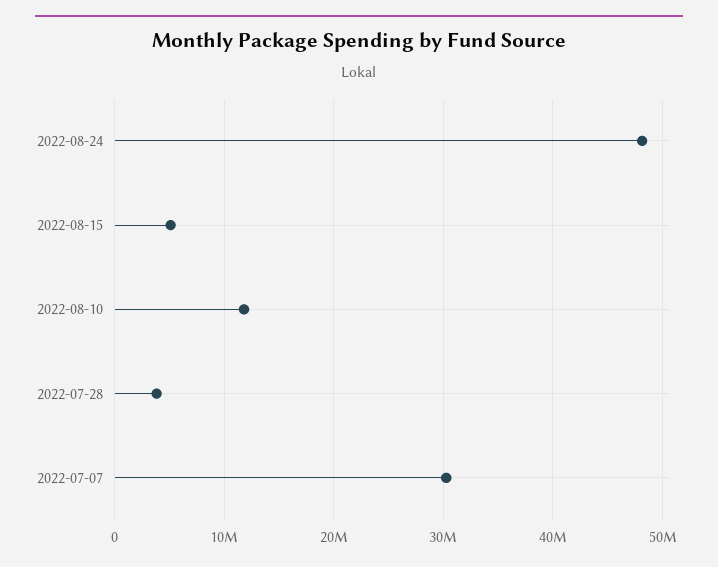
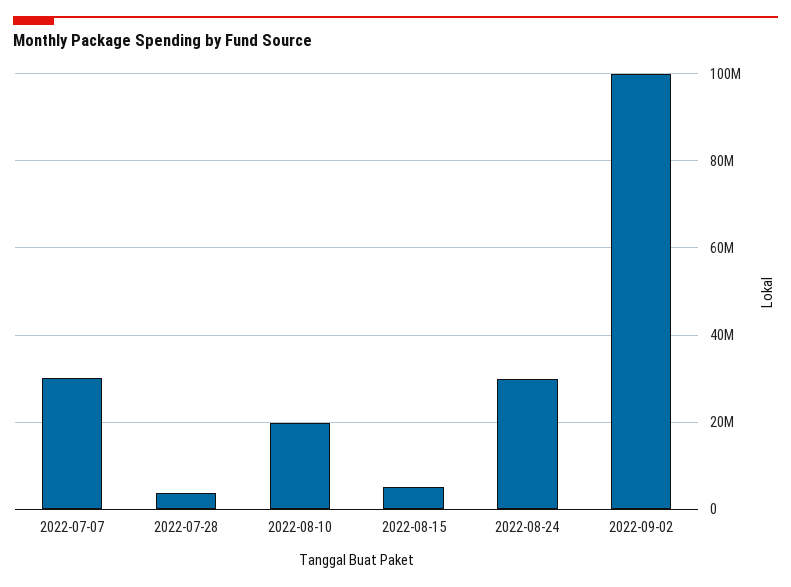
2022-08-24: 48000000 -> 30000000
2022-08-10: 12000000 -> 20000000
2022-09-02: none -> 100000000

